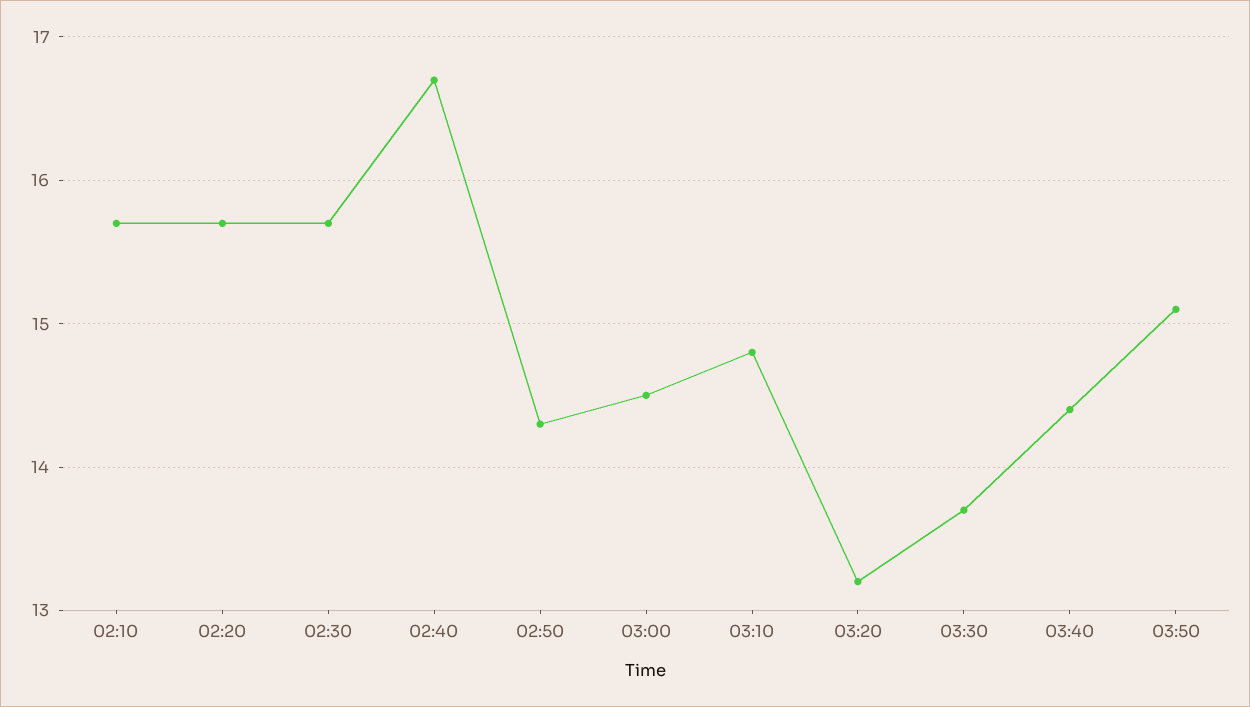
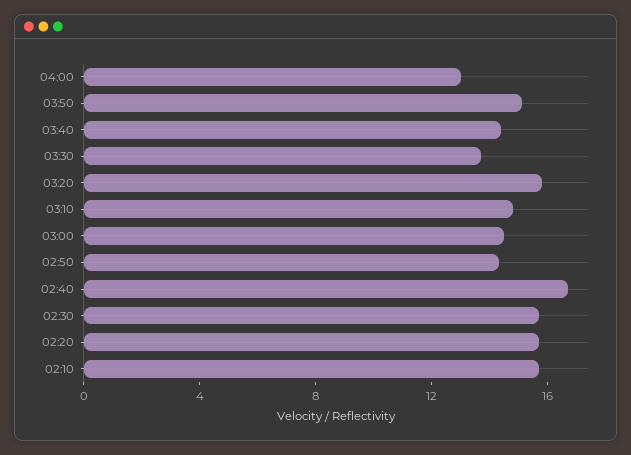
03:20: 13.2 -> 16
04:00: none -> 13

